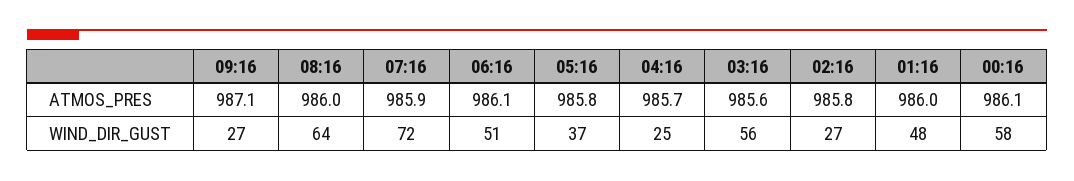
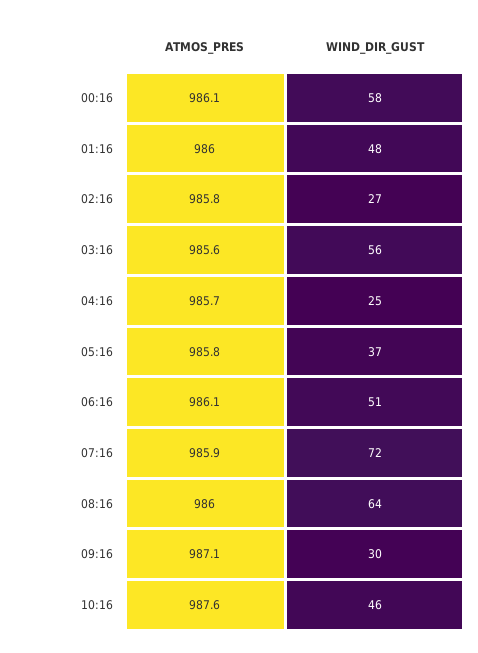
09:16, WIND_DIR_GUST: 27 -> 30
10:16, ATMOS_PRES: none -> 987.6
10:16, WIND_DIR_GUST: none -> 46

